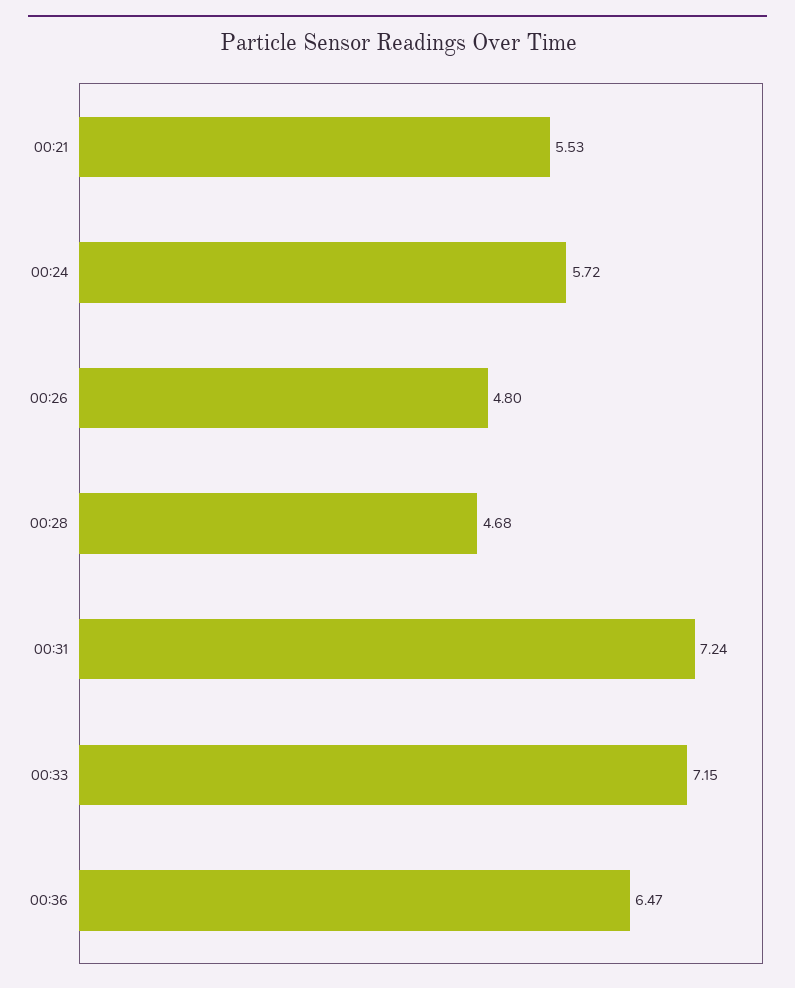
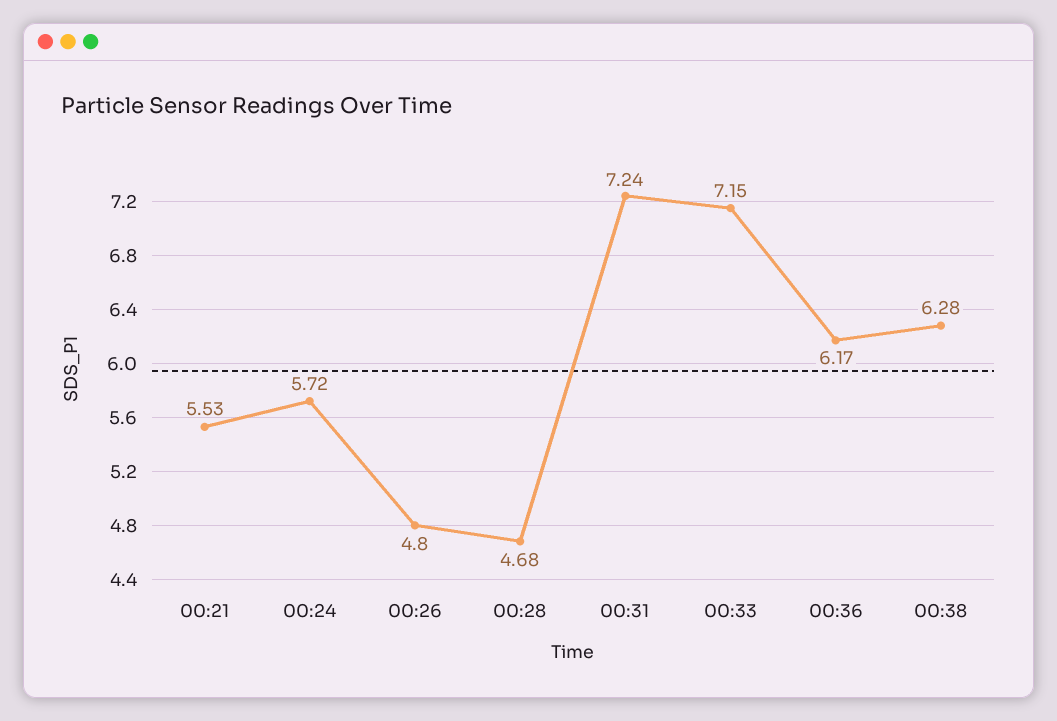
00:36: 6.47 -> 6.17
00:38: none -> 6.28

